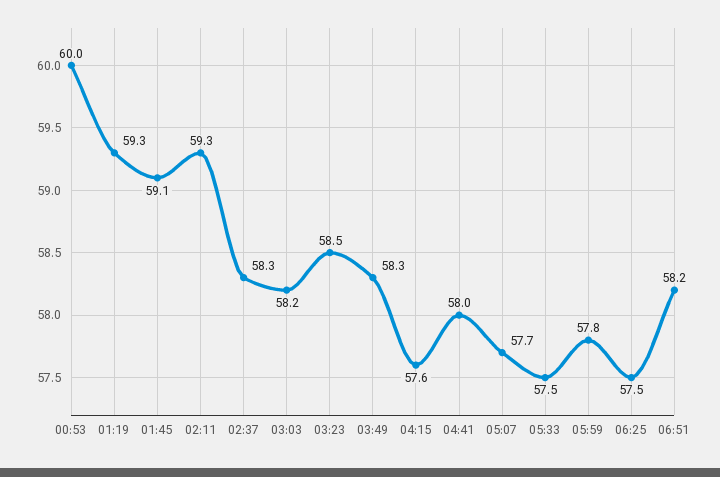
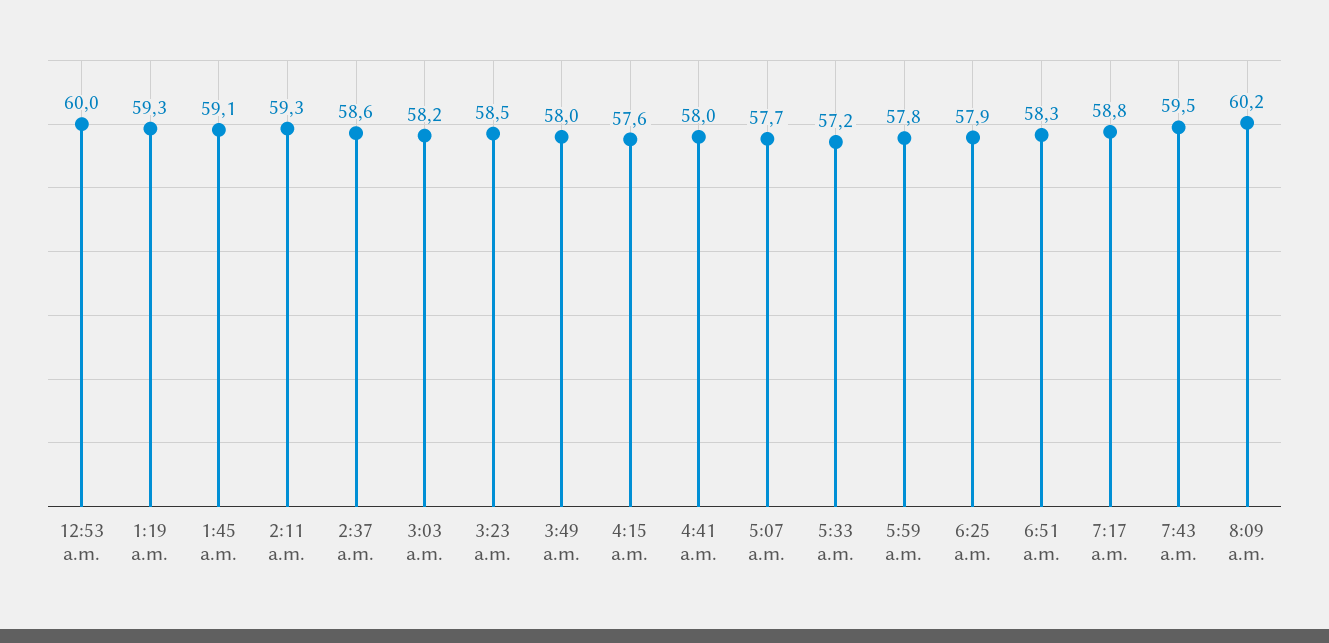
02:37: 58.3 -> 58.6
03:49: 58.3 -> 58
05:33: 57.5 -> 57.2
06:25: 57.5 -> 57.9
06:51: 58.2 -> 58.3
7:17 a.m.: none -> 58.8
7:43 a.m.: none -> 59.5
8:09 a.m.: none -> 60.2

